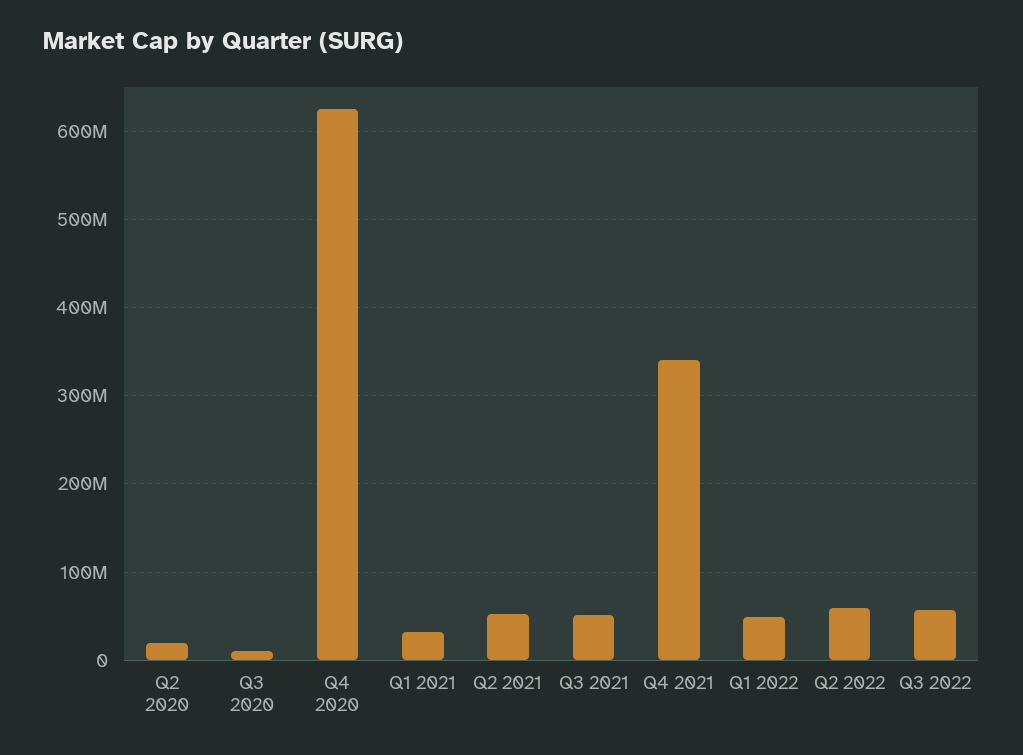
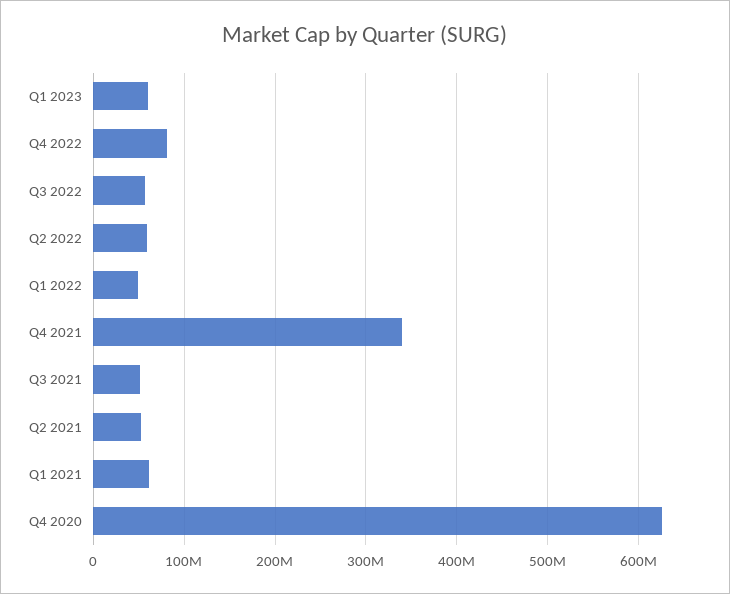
Q2 2020: 20000000 -> none
Q3 2020: 10000000 -> none
Q1 2021: 30000000 -> 60000000
Q1 2023: none -> 60000000
Q4 2022: none -> 80000000

